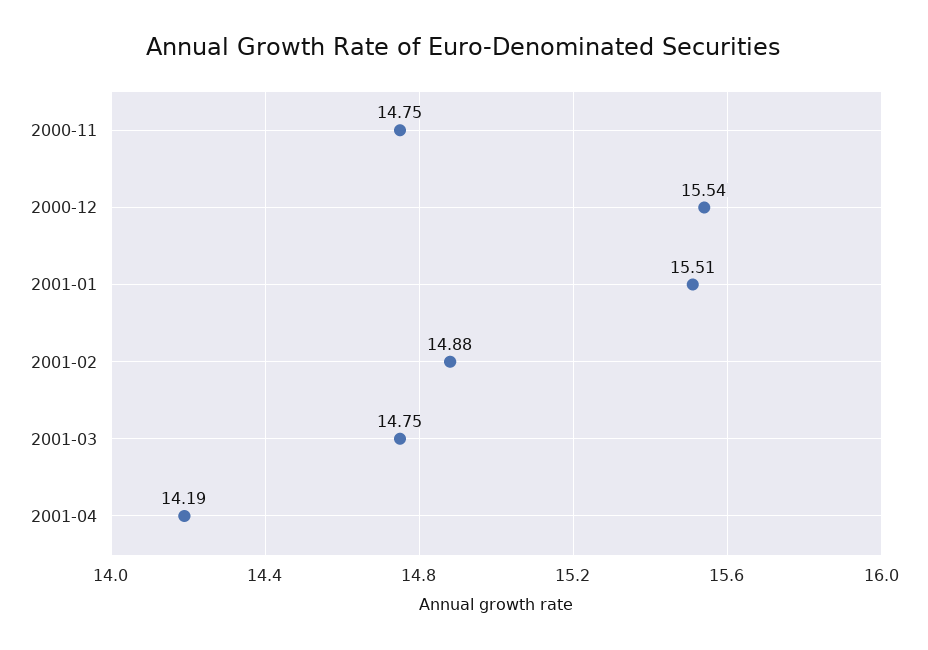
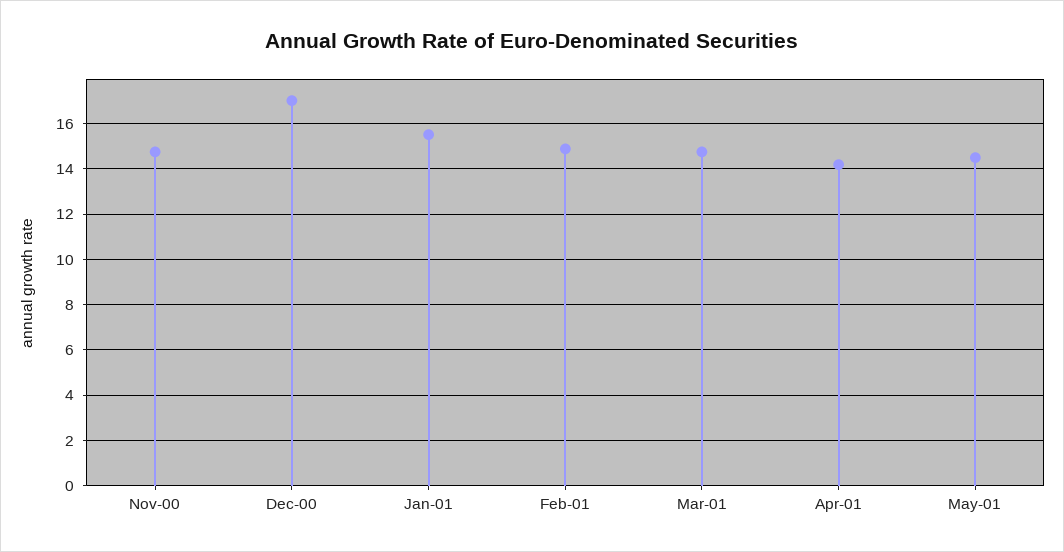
2000-12: 15.54 -> 17
May-01: none -> 14.5

